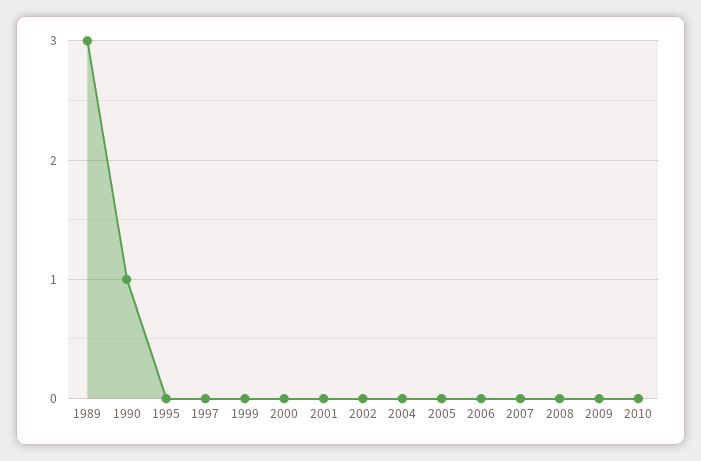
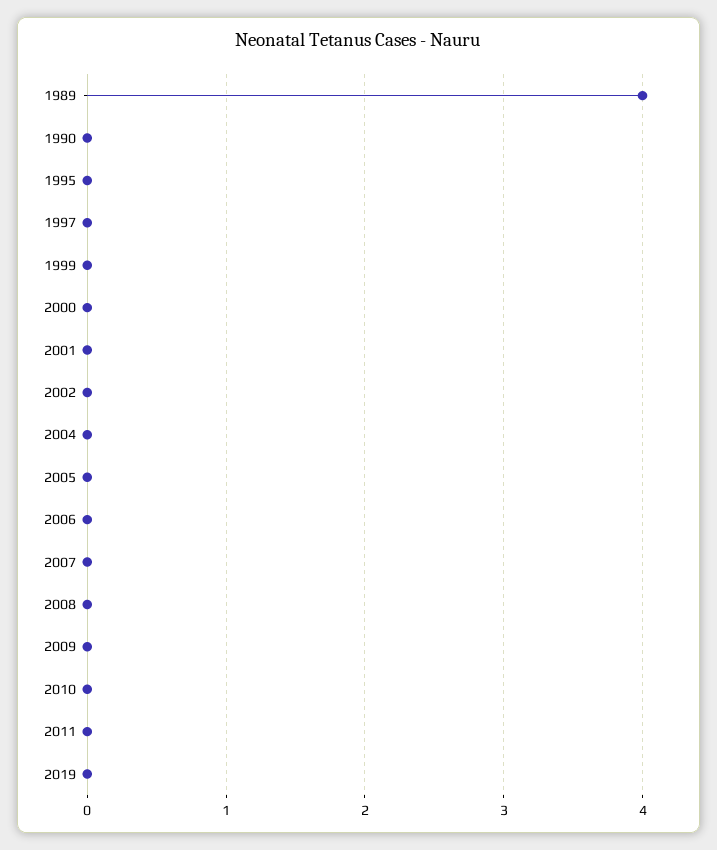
1989: 3 -> 4
1990: 1 -> 0
2011: none -> 0
2019: none -> 0

